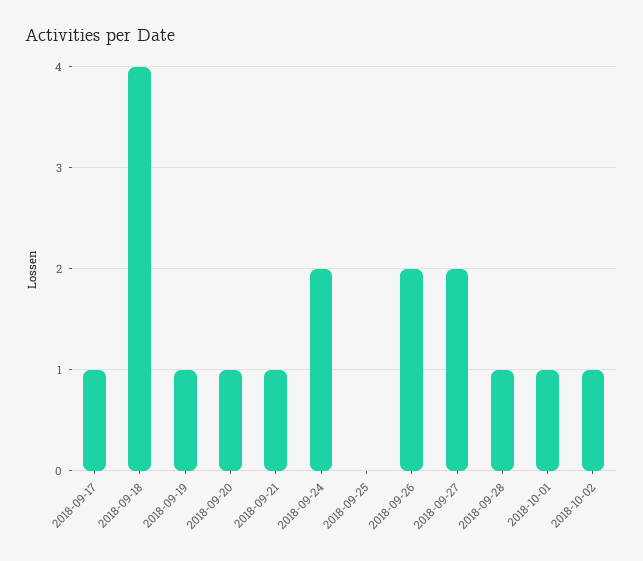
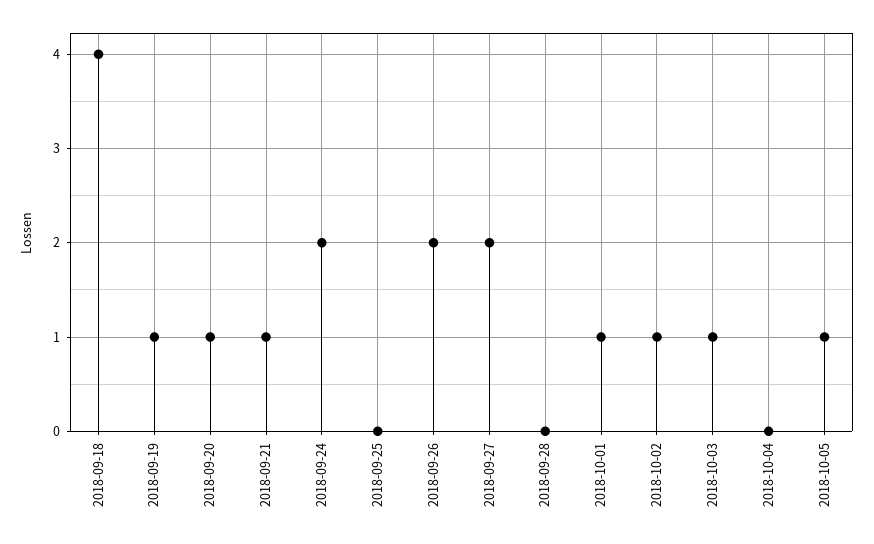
2018-09-17: 1 -> none
2018-09-28: 1 -> 0
2018-10-03: none -> 1
2018-10-04: none -> 0
2018-10-05: none -> 1

